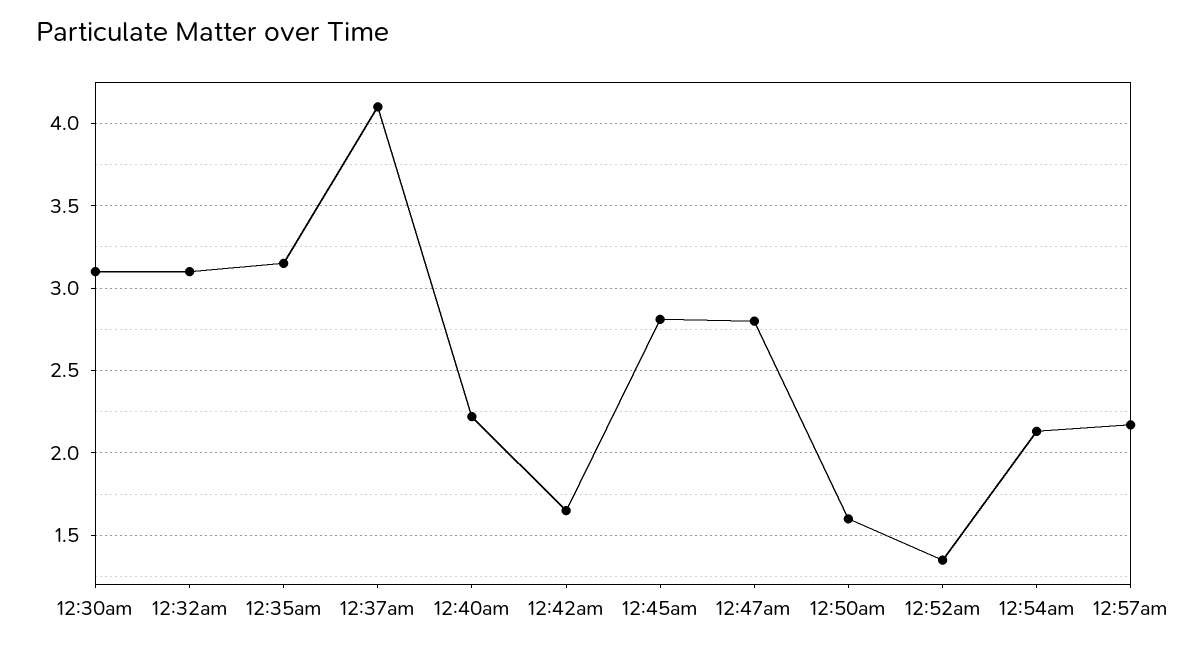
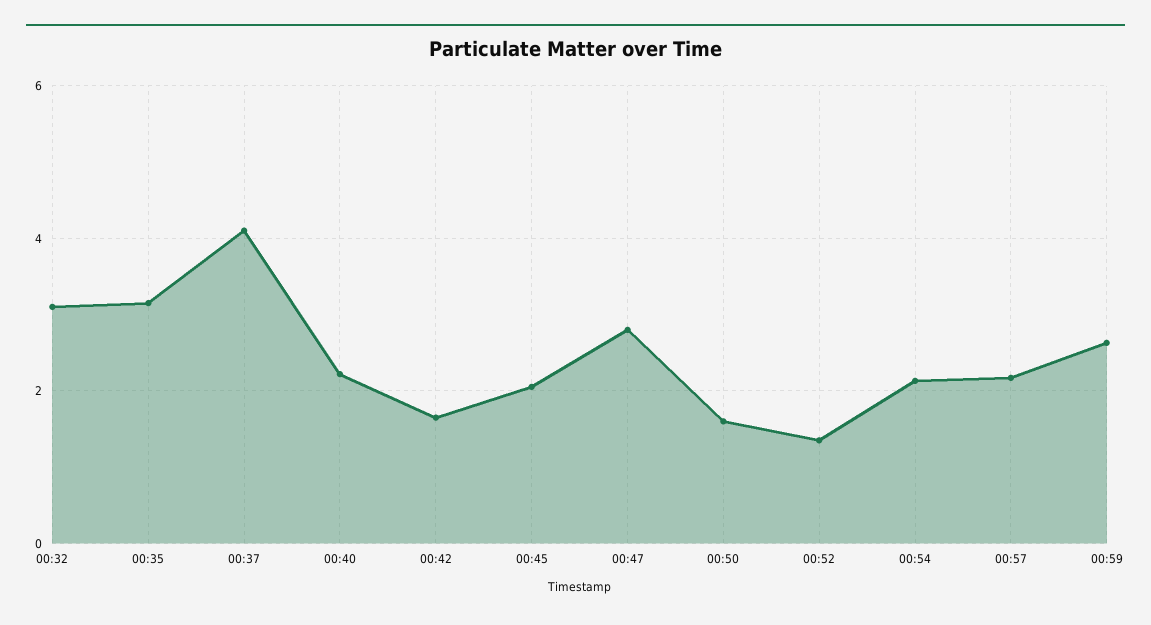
12:30am: 3.1 -> none
12:45am: 2.8 -> 2
00:59: none -> 2.6

